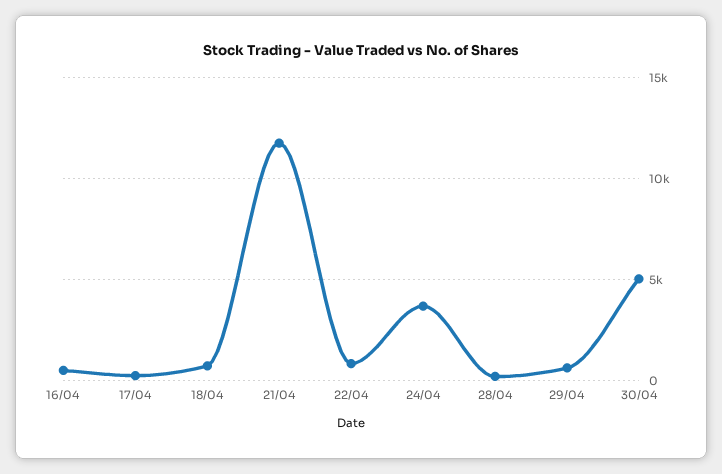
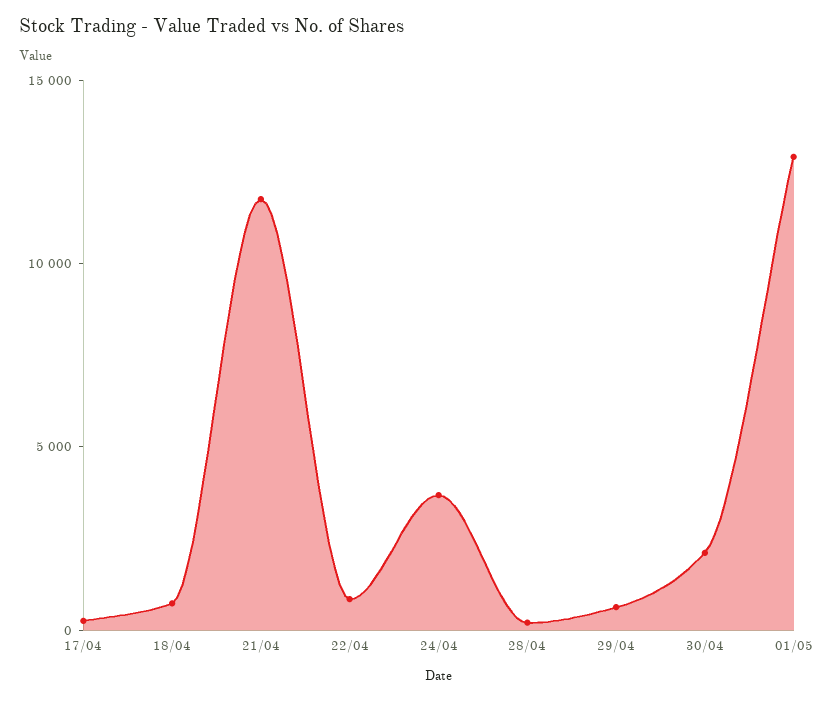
16/04: 500 -> none
30/04: 5000 -> 2000
01/05: none -> 13000

